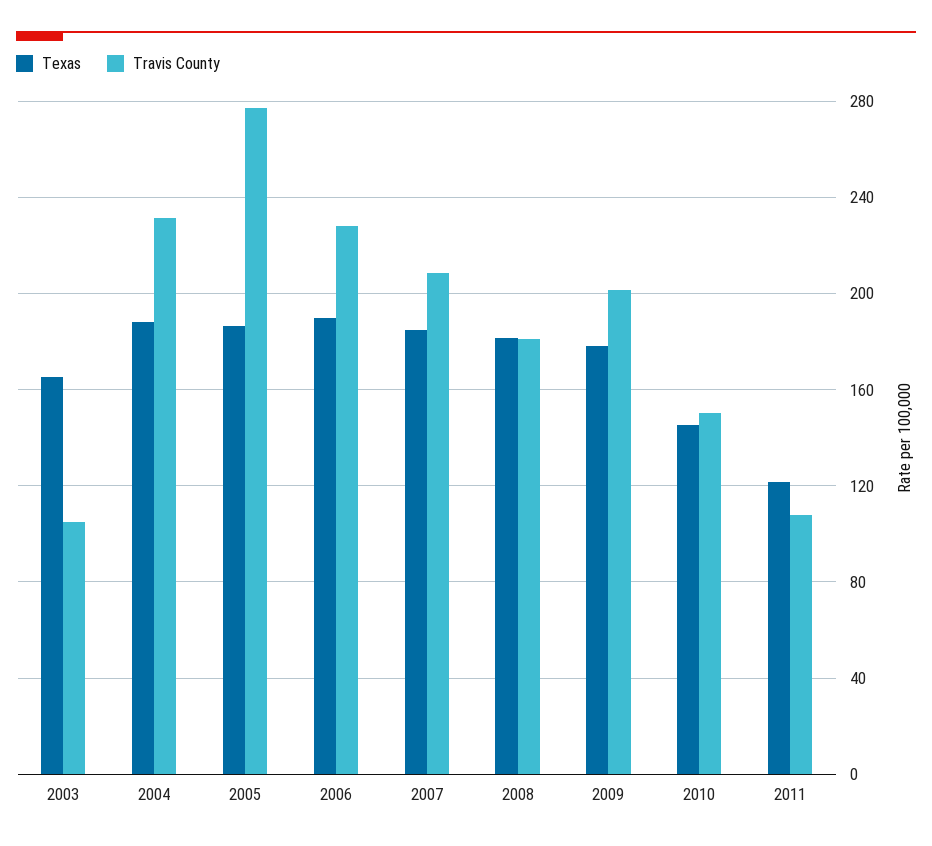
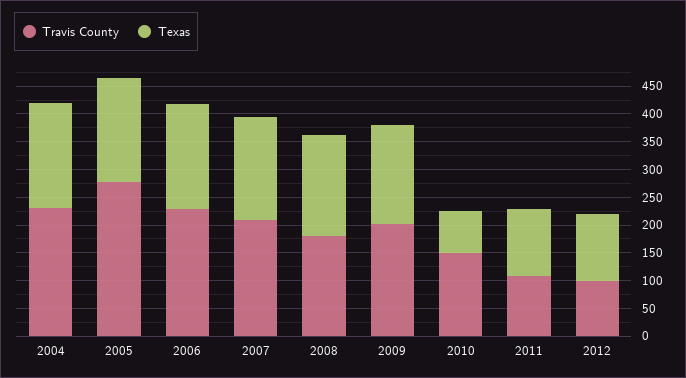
Texas, 2003: 165 -> none
Travis County, 2003: 105 -> none
Texas, 2010: 145 -> 75
Travis County, 2012: none -> 100
Texas, 2012: none -> 125

